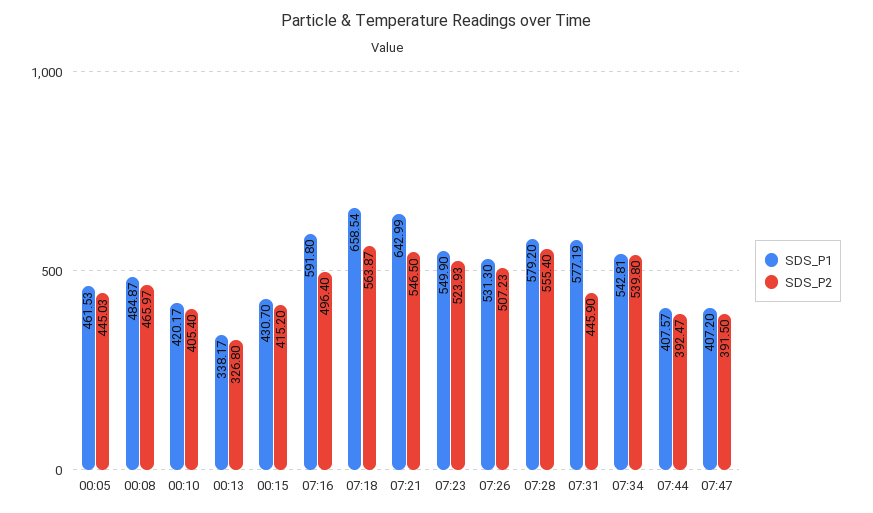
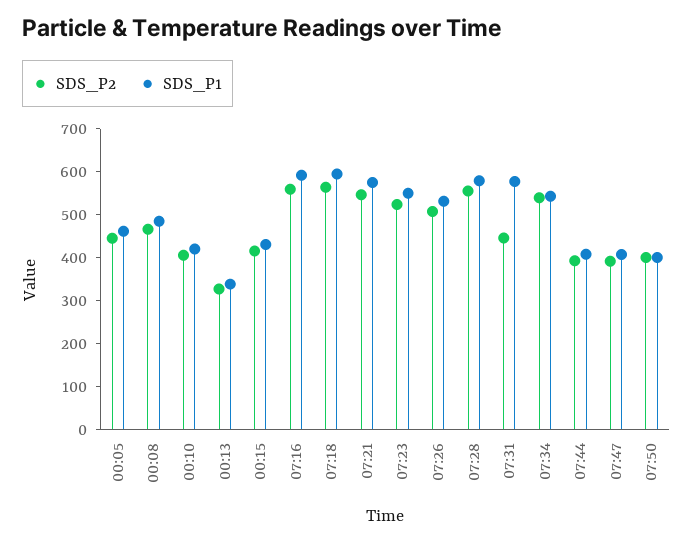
SDS_P2, 07:16: 496.4 -> 560
SDS_P1, 07:18: 658.54 -> 600
SDS_P1, 07:21: 642.99 -> 580
SDS_P2, 07:50: none -> 400
SDS_P1, 07:50: none -> 400

